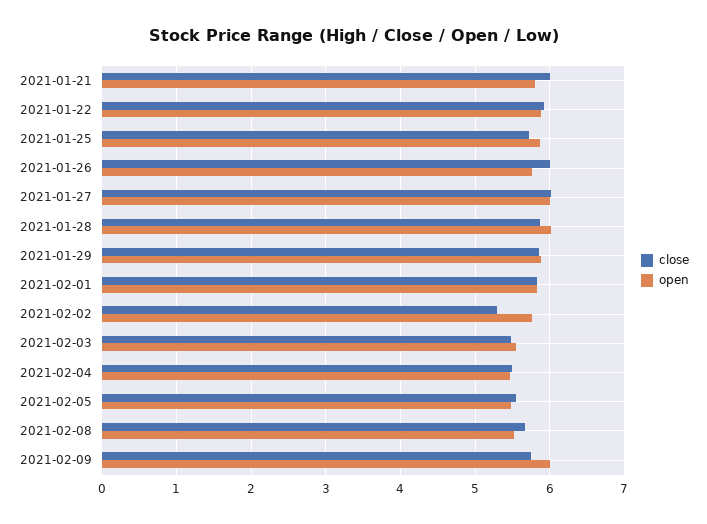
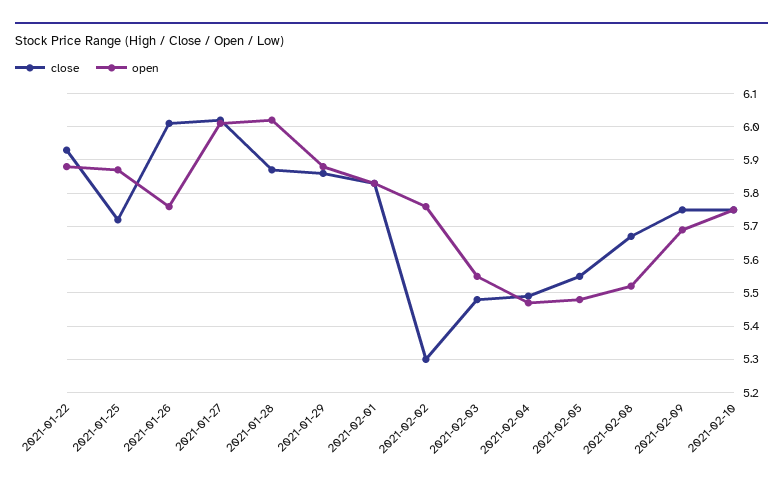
close, 2021-01-21: 6 -> none
open, 2021-01-21: 5.8 -> none
open, 2021-02-09: 6 -> 5.7
close, 2021-02-10: none -> 5.75
open, 2021-02-10: none -> 5.75

